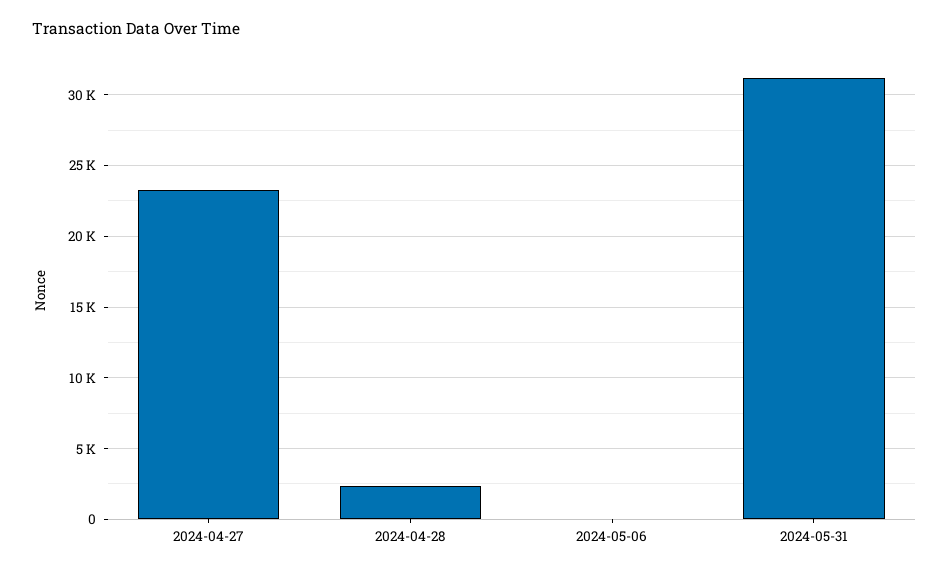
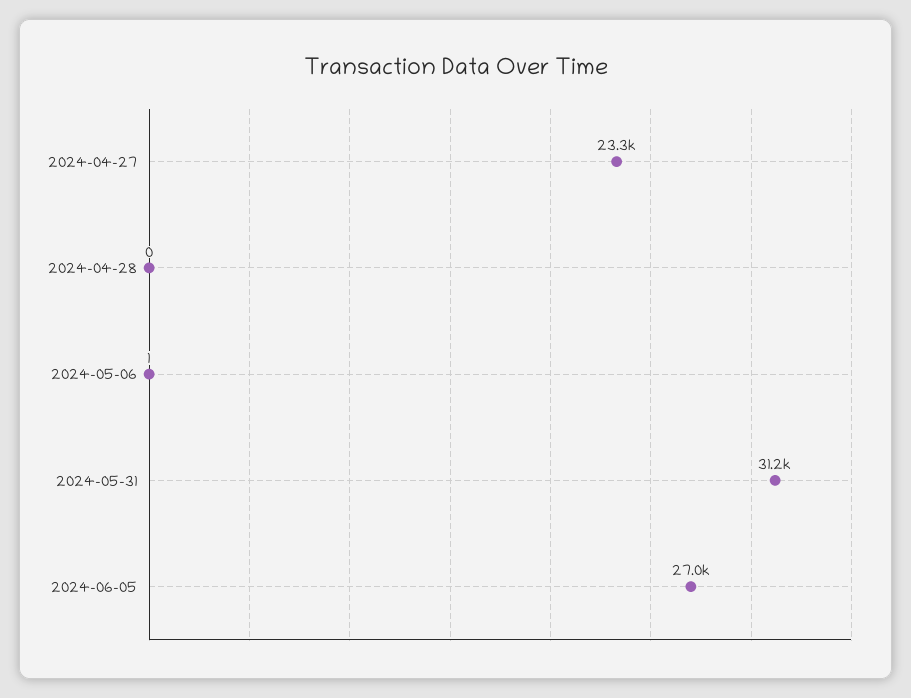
2024-04-28: 2500 -> 0
2024-06-05: none -> 27000

